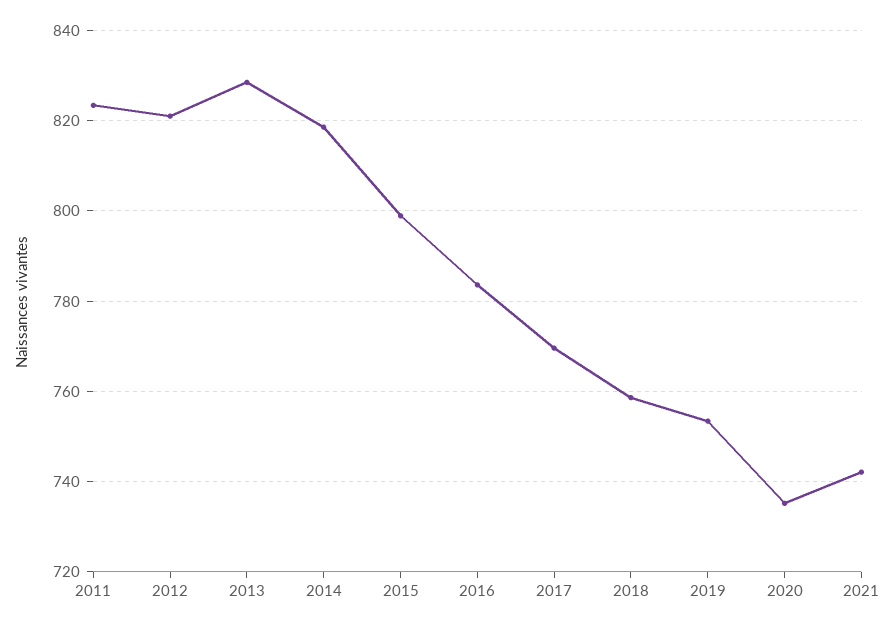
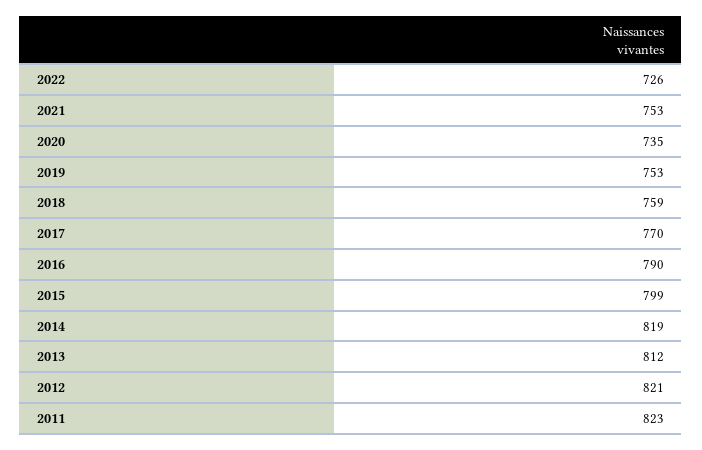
2013: 828 -> 812
2016: 784 -> 790
2021: 742 -> 753
2022: none -> 726

